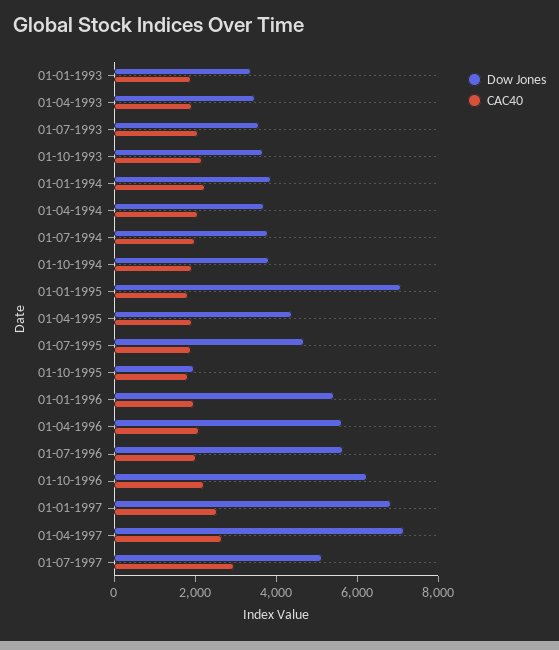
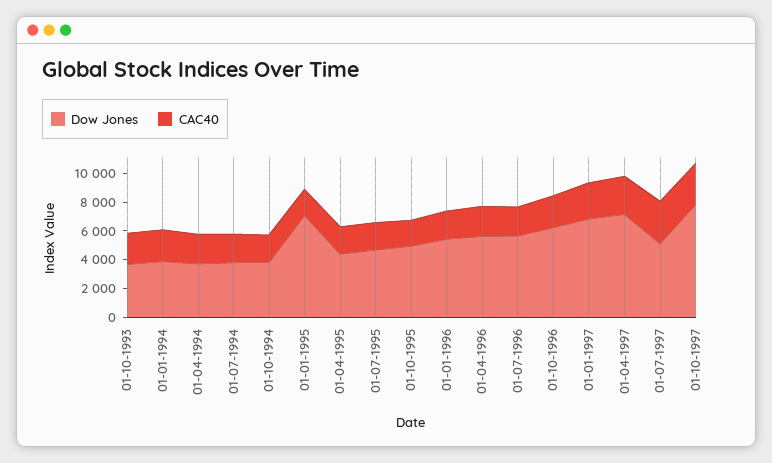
Dow Jones, 01-01-1993: 3500 -> none
CAC40, 01-01-1993: 2000 -> none
Dow Jones, 01-04-1993: 3500 -> none
CAC40, 01-04-1993: 2000 -> none
Dow Jones, 01-07-1993: 3500 -> none
CAC40, 01-07-1993: 2000 -> none
Dow Jones, 01-10-1995: 2000 -> 5000
Dow Jones, 01-10-1997: none -> 8000
CAC40, 01-10-1997: none -> 3000

